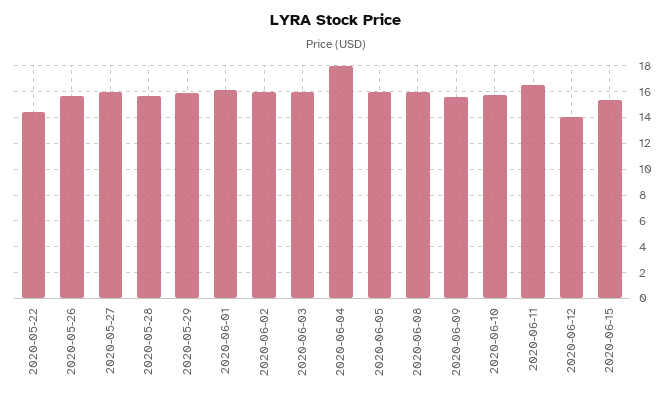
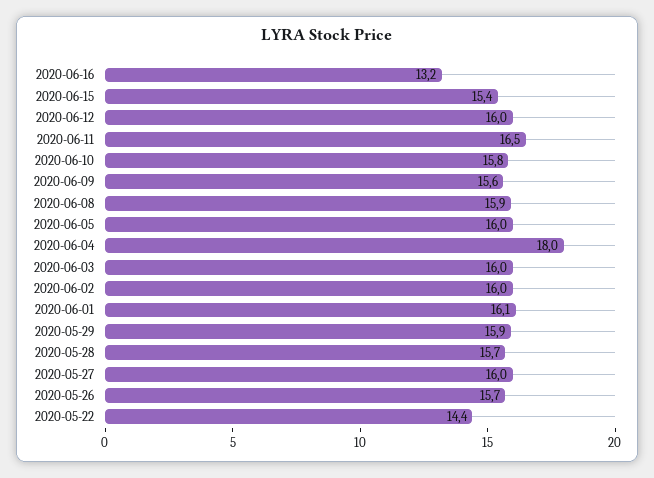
2020-06-12: 14 -> 16
2020-06-16: none -> 13.2

